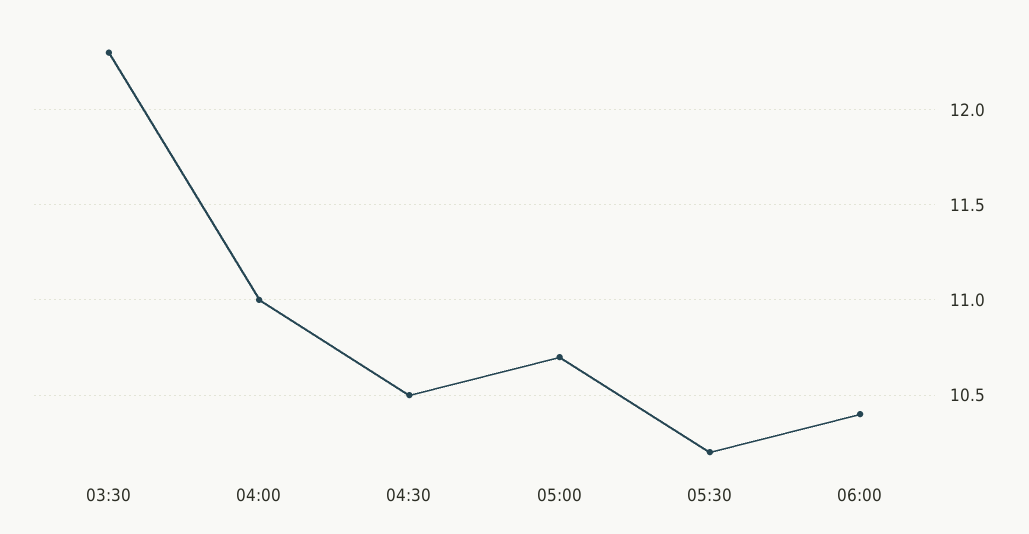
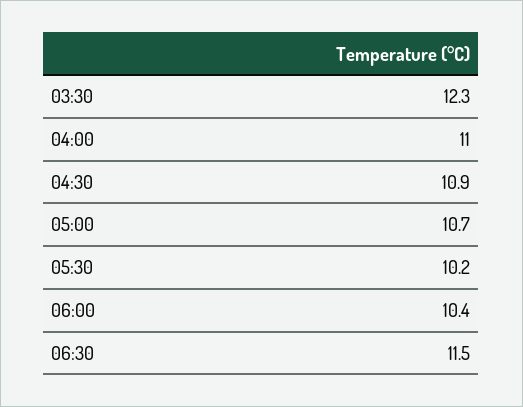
04:30: 10.5 -> 10.9
06:30: none -> 11.5

